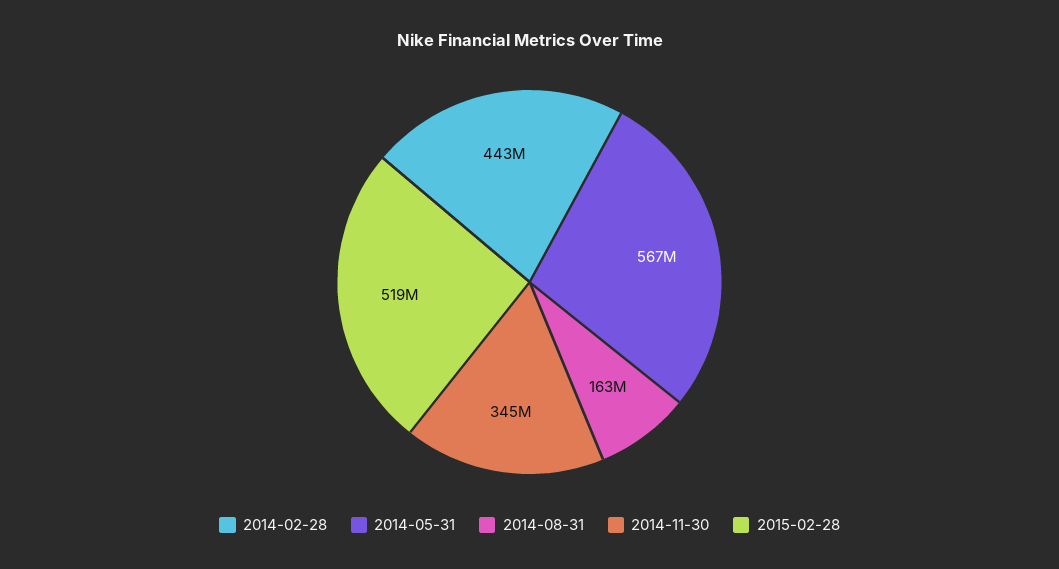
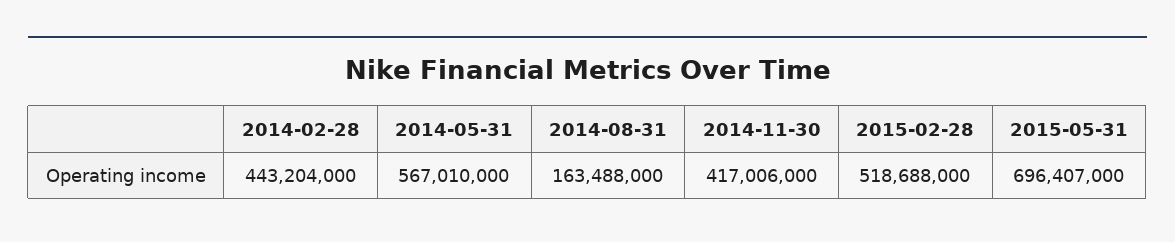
2014-11-30: 345000000 -> 417006000
2015-05-31: none -> 696407000

